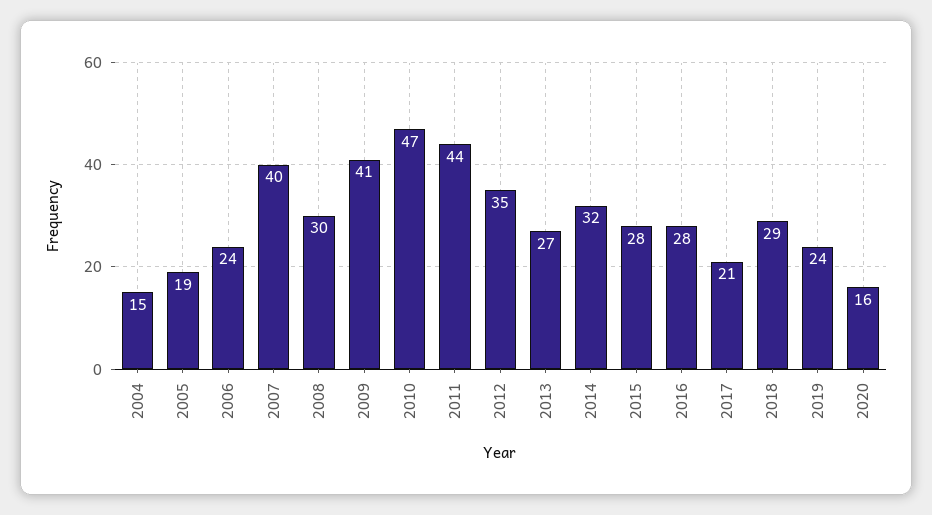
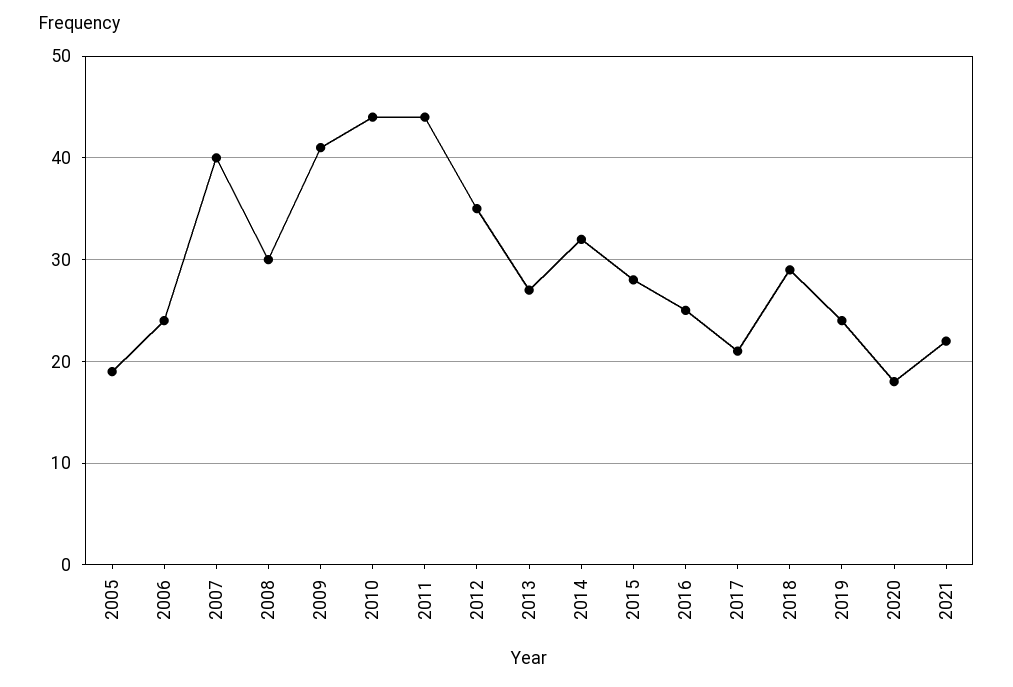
2004: 15 -> none
2010: 47 -> 44
2016: 28 -> 25
2020: 16 -> 18
2021: none -> 22

